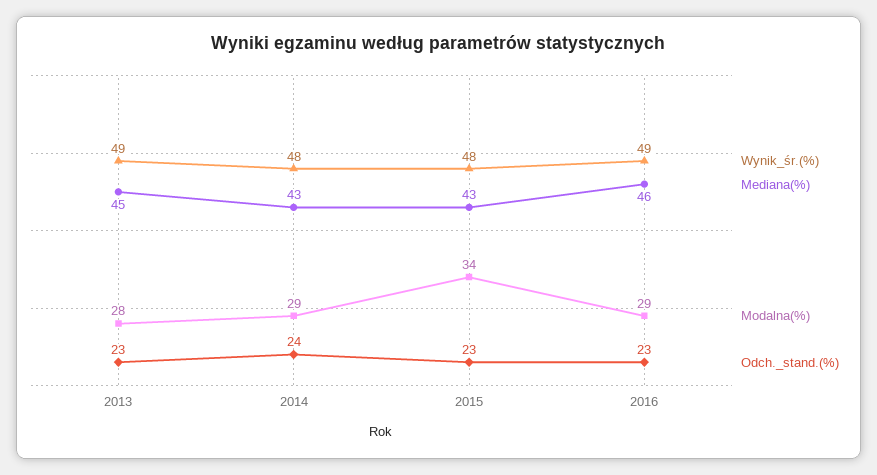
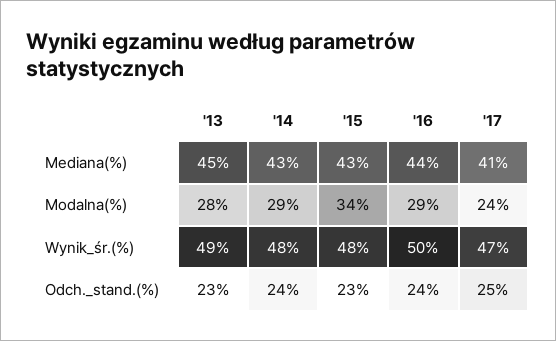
Wynik_śr.(%), 2016: 49 -> 50
Mediana(%), 2016: 46 -> 44
Odch._stand.(%), 2016: 23 -> 24
Mediana(%), '17: none -> 41
Modalna(%), '17: none -> 24
Wynik_śr.(%), '17: none -> 47
Odch._stand.(%), '17: none -> 25

